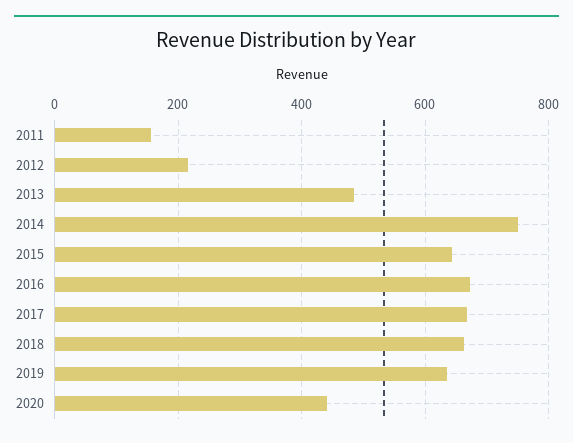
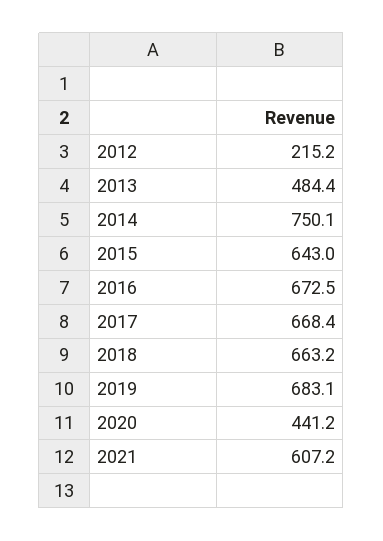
2011: 160 -> none
2019: 640 -> 683.1
2021: none -> 607.2

